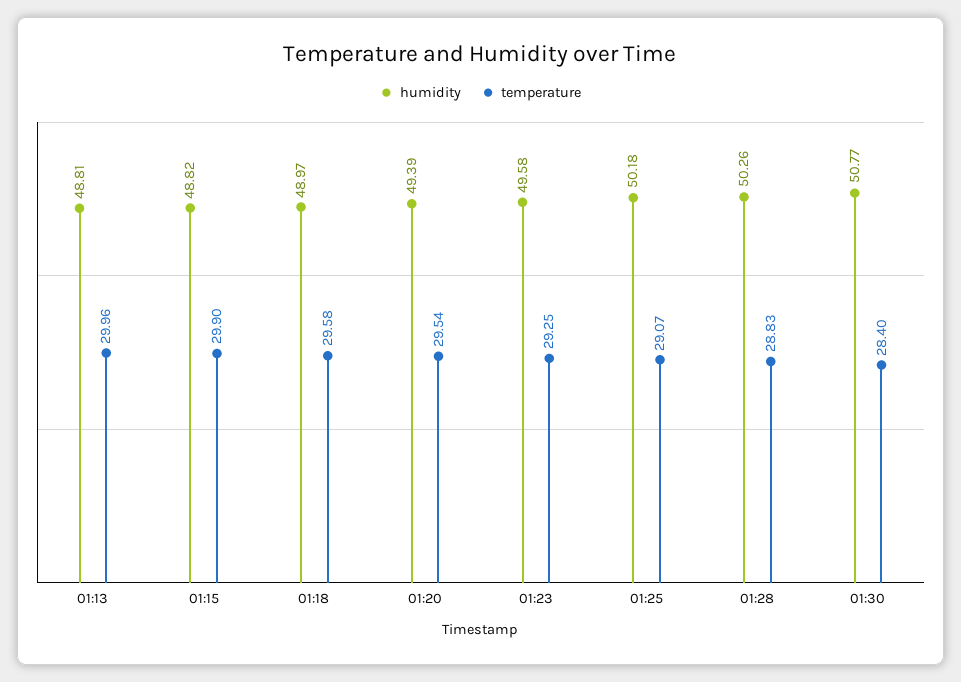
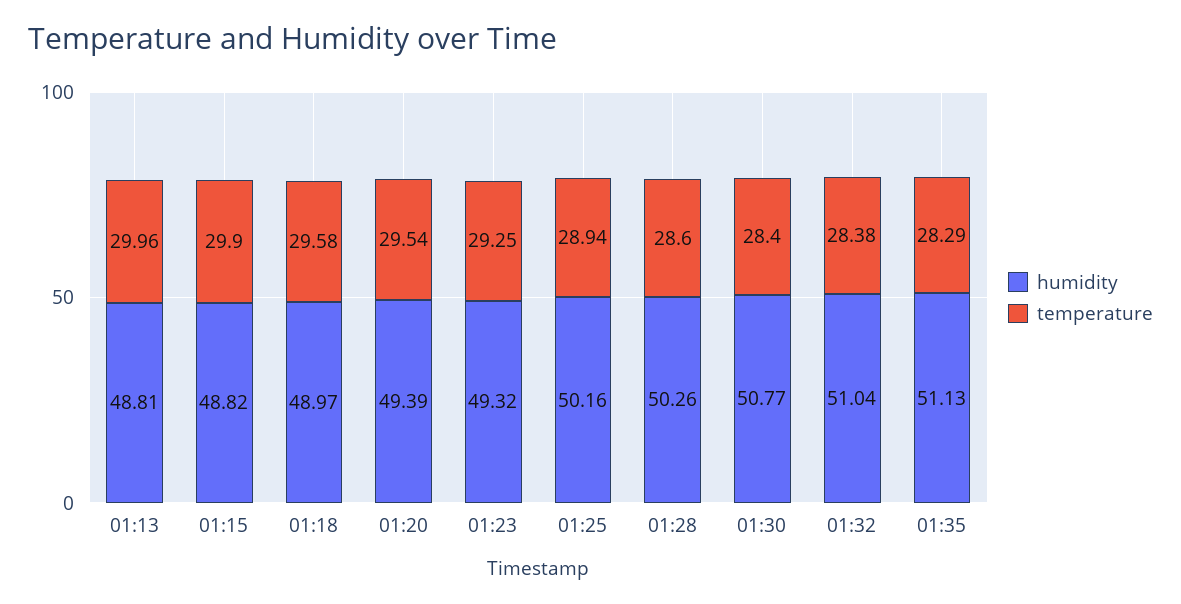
humidity, 01:23: 49.58 -> 49.32
humidity, 01:25: 50.18 -> 50.16
temperature, 01:25: 29.07 -> 28.94
temperature, 01:28: 28.83 -> 28.6
humidity, 01:32: none -> 51.04
temperature, 01:32: none -> 28.38
humidity, 01:35: none -> 51.13
temperature, 01:35: none -> 28.29

